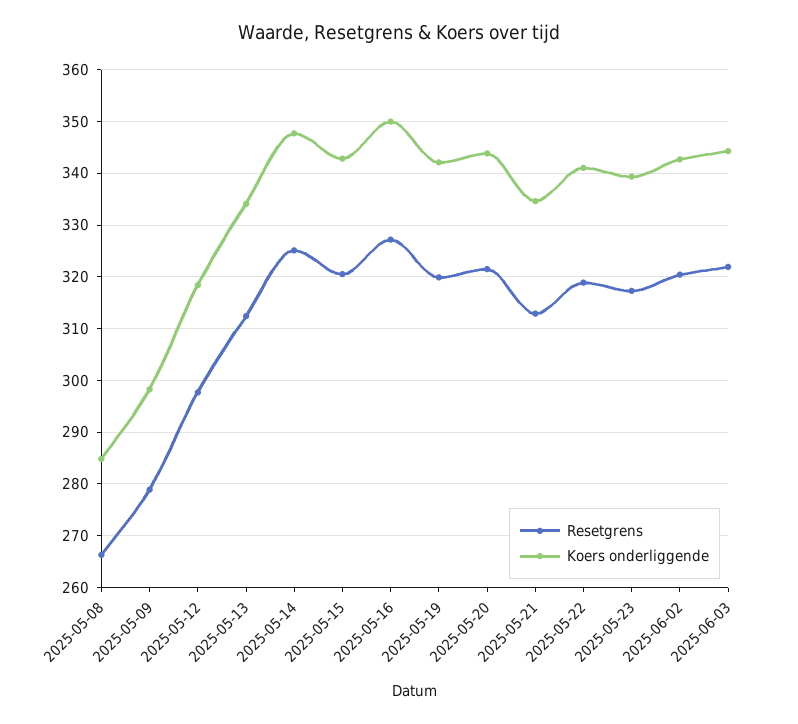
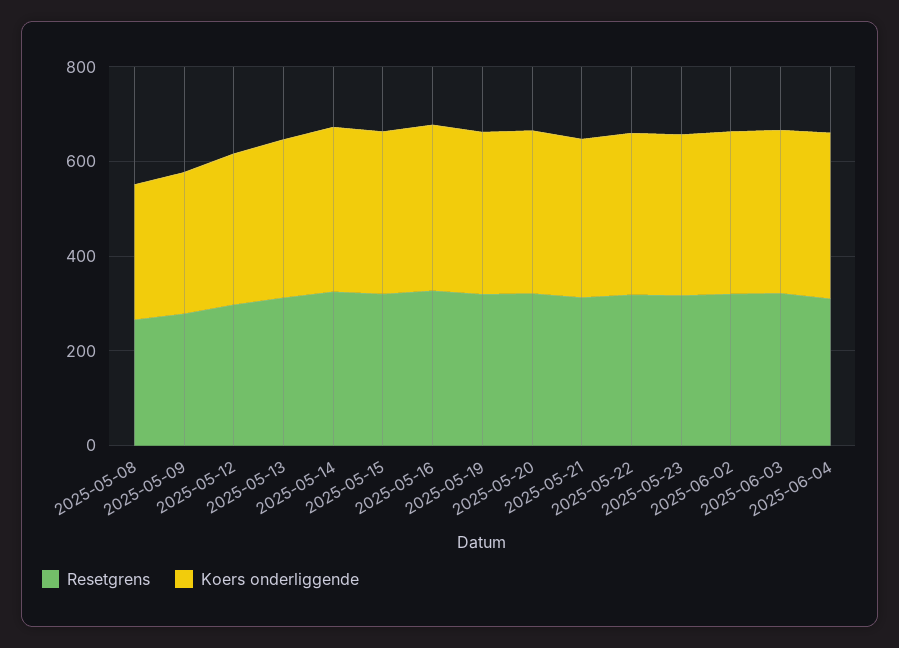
Resetgrens, 2025-06-04: none -> 300
Koers onderliggende, 2025-06-04: none -> 350

